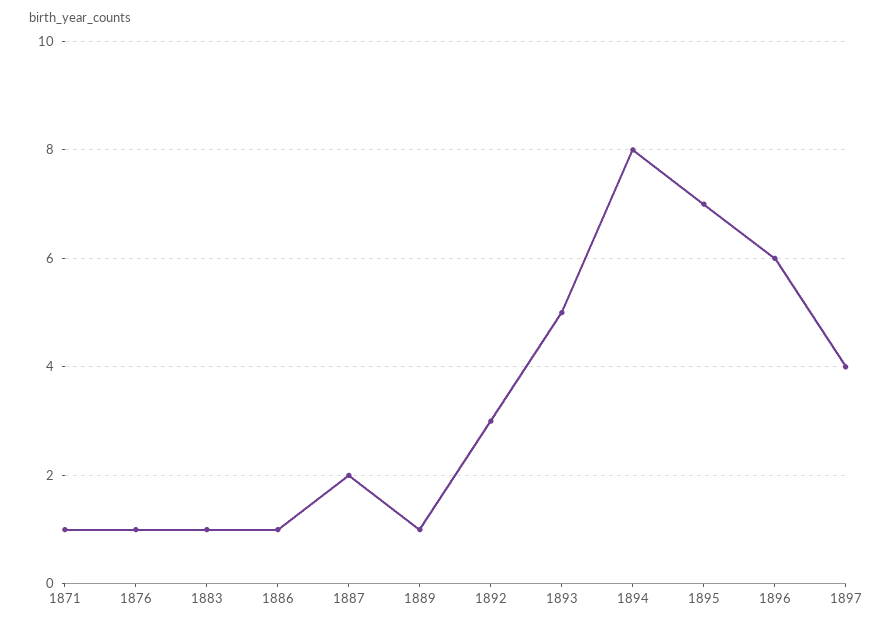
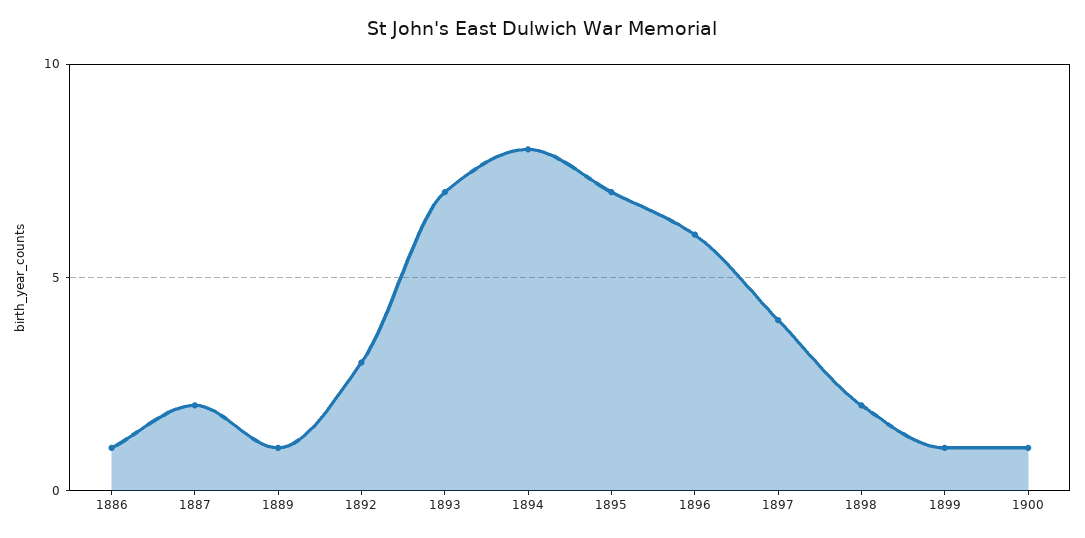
1871: 1 -> none
1876: 1 -> none
1883: 1 -> none
1893: 5 -> 7
1898: none -> 2
1899: none -> 1
1900: none -> 1

